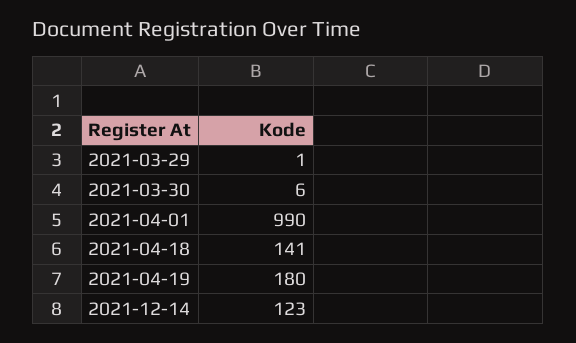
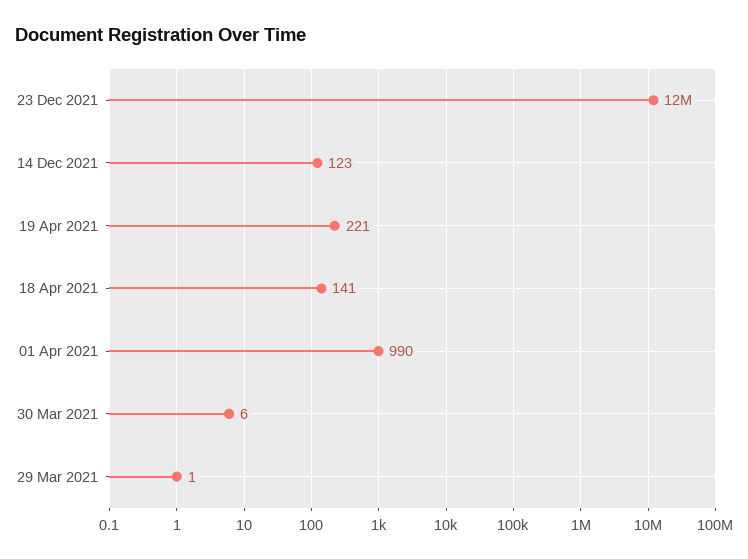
2021-04-19: 180 -> 221
23 Dec 2021: none -> 12000000

